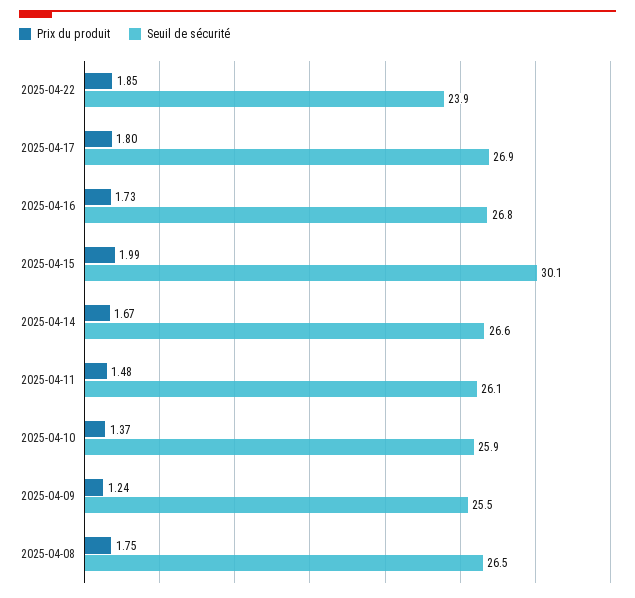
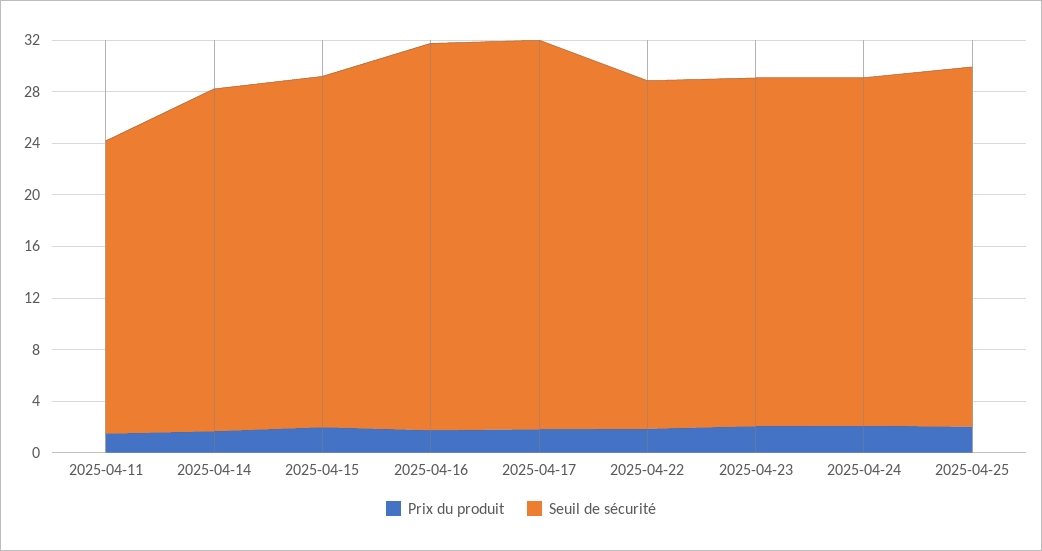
Seuil de sécurité, 2025-04-22: 23.9 -> 27
Seuil de sécurité, 2025-04-17: 26.9 -> 30
Seuil de sécurité, 2025-04-16: 26.8 -> 30
Seuil de sécurité, 2025-04-15: 30.1 -> 27
Seuil de sécurité, 2025-04-11: 26.1 -> 23
Prix du produit, 2025-04-10: 1.37 -> none
Seuil de sécurité, 2025-04-10: 25.9 -> none
Prix du produit, 2025-04-09: 1.24 -> none
Seuil de sécurité, 2025-04-09: 25.5 -> none
Prix du produit, 2025-04-08: 1.75 -> none
Seuil de sécurité, 2025-04-08: 26.5 -> none
Prix du produit, 2025-04-23: none -> 2
Seuil de sécurité, 2025-04-23: none -> 27
Prix du produit, 2025-04-24: none -> 2
Seuil de sécurité, 2025-04-24: none -> 27
Prix du produit, 2025-04-25: none -> 2
Seuil de sécurité, 2025-04-25: none -> 28

